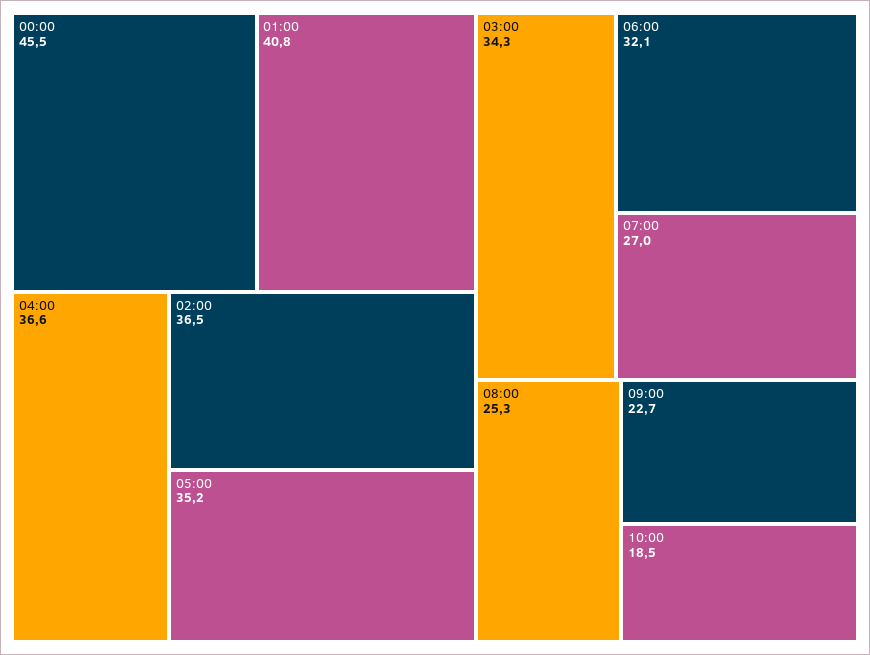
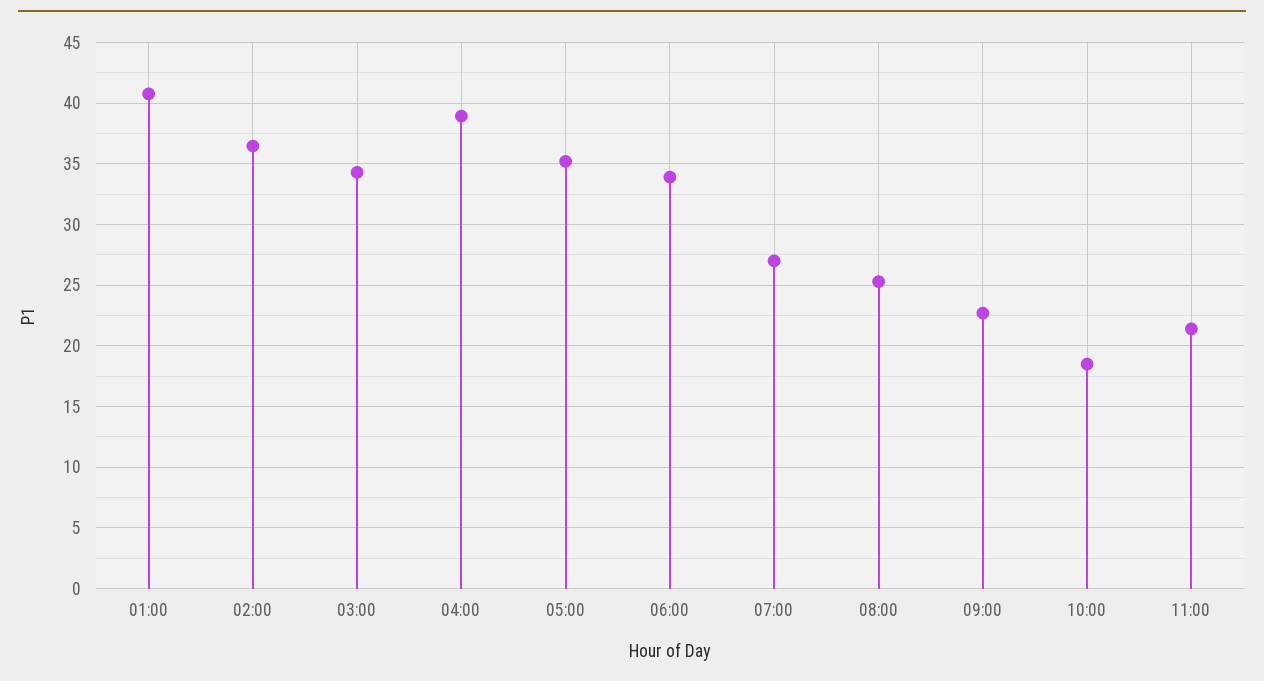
00:00: 45.5 -> none
04:00: 36.6 -> 39
06:00: 32.1 -> 34
11:00: none -> 21.5

